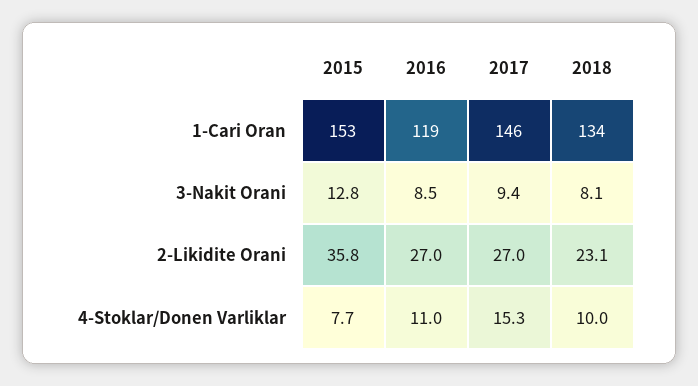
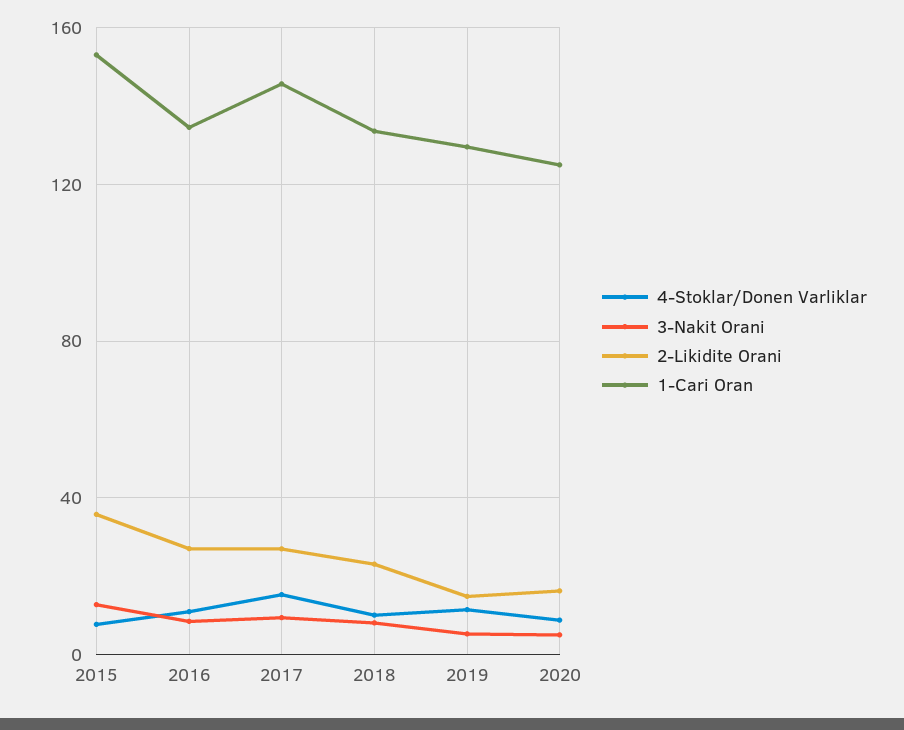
1-Cari Oran, 2016: 119 -> 135
4-Stoklar/Donen Varliklar, 2019: none -> 10
3-Nakit Orani, 2019: none -> 5
2-Likidite Orani, 2019: none -> 15
1-Cari Oran, 2019: none -> 130
4-Stoklar/Donen Varliklar, 2020: none -> 10
3-Nakit Orani, 2020: none -> 5
2-Likidite Orani, 2020: none -> 15
1-Cari Oran, 2020: none -> 125

